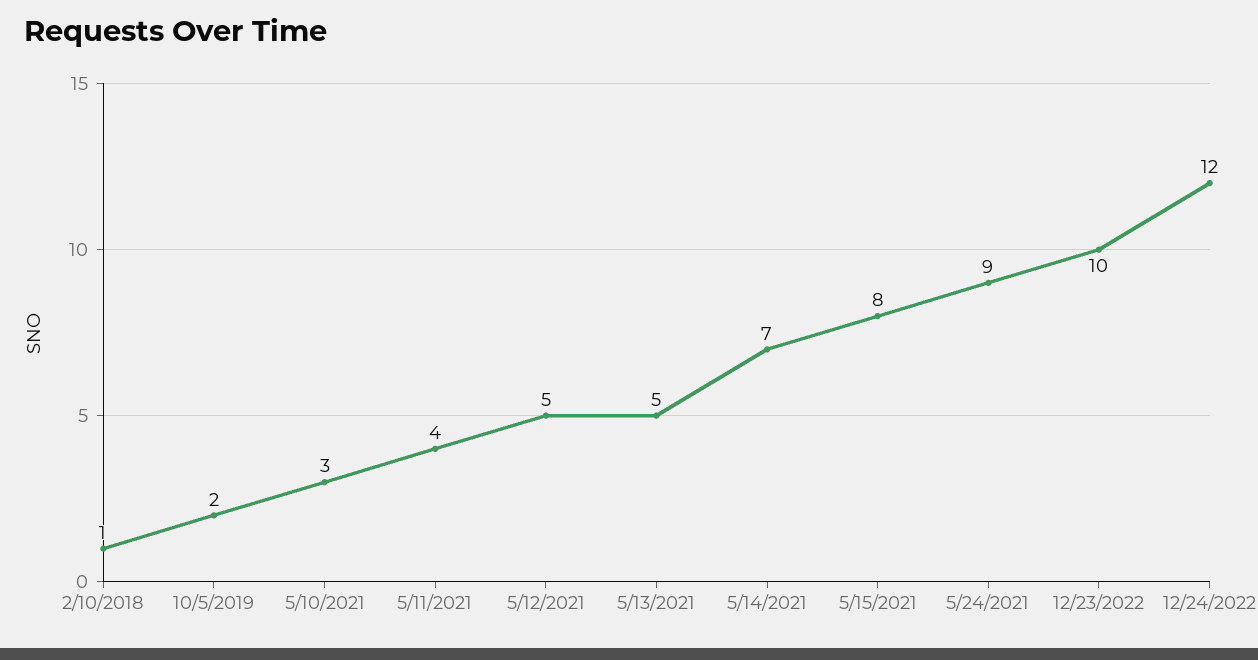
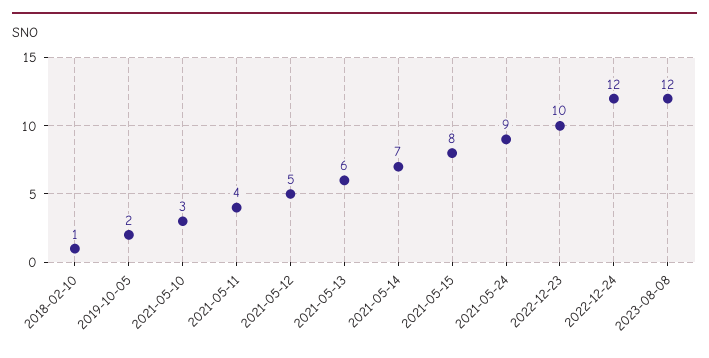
5/13/2021: 5 -> 6
2023-08-08: none -> 12

